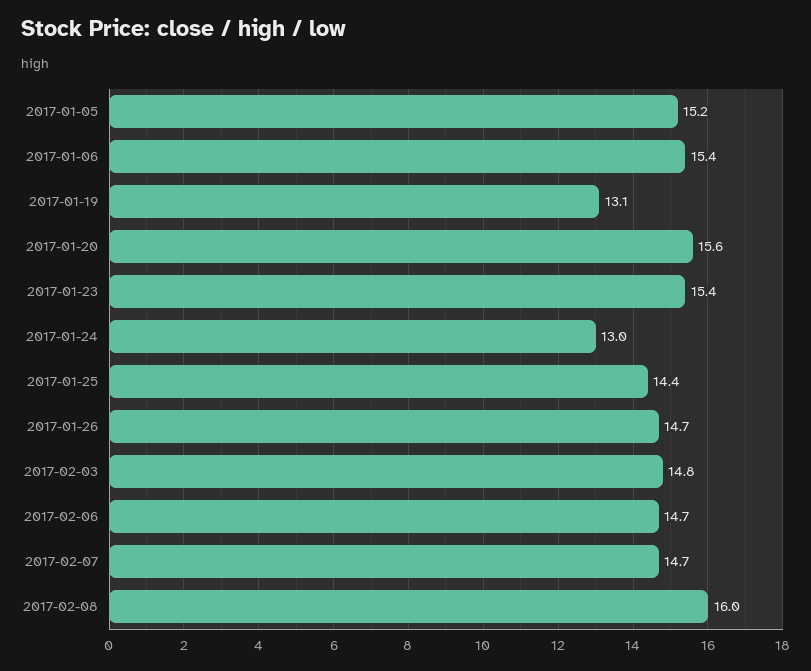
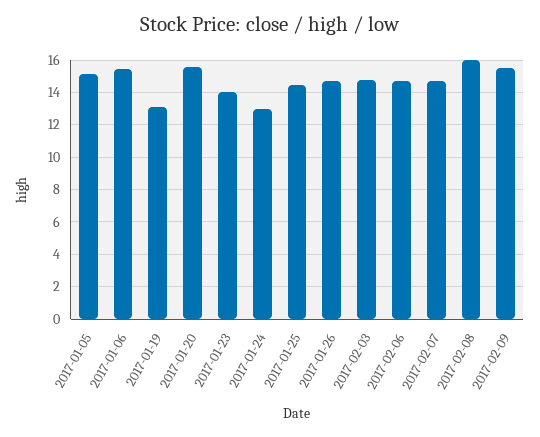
2017-01-23: 15.4 -> 14
2017-02-09: none -> 15.5

